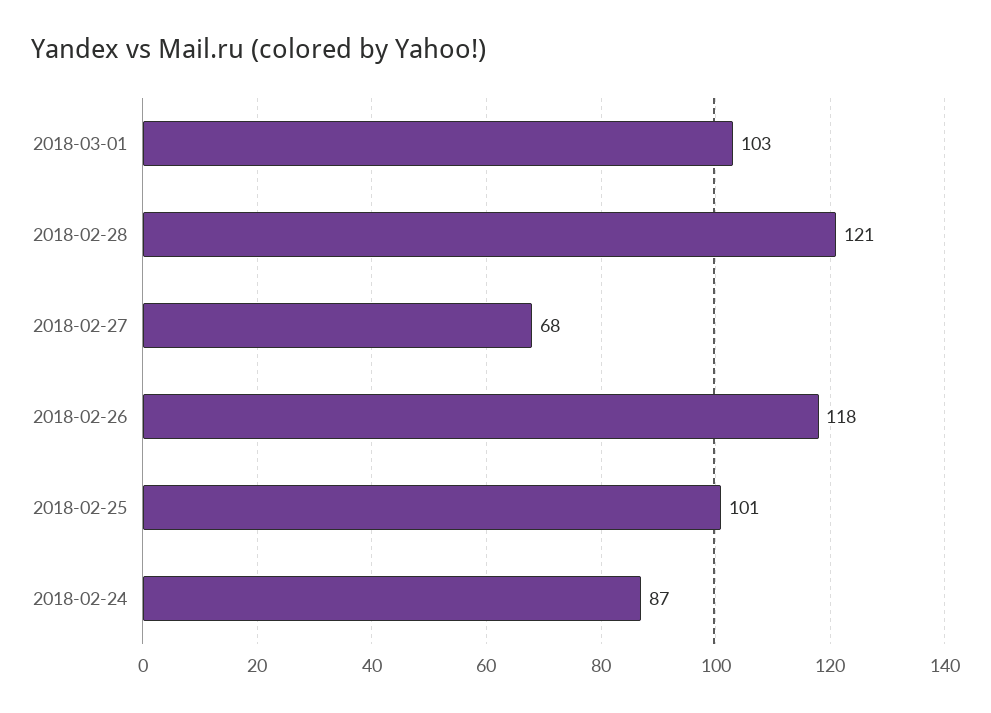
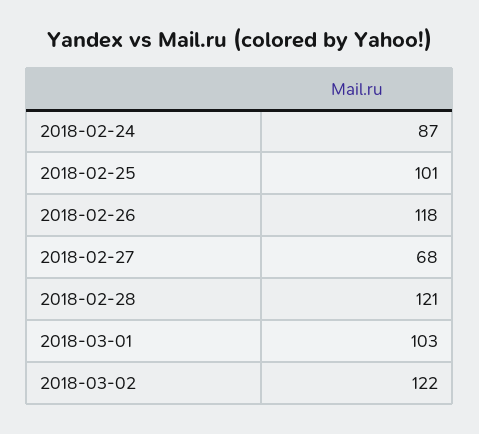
2018-03-02: none -> 122

